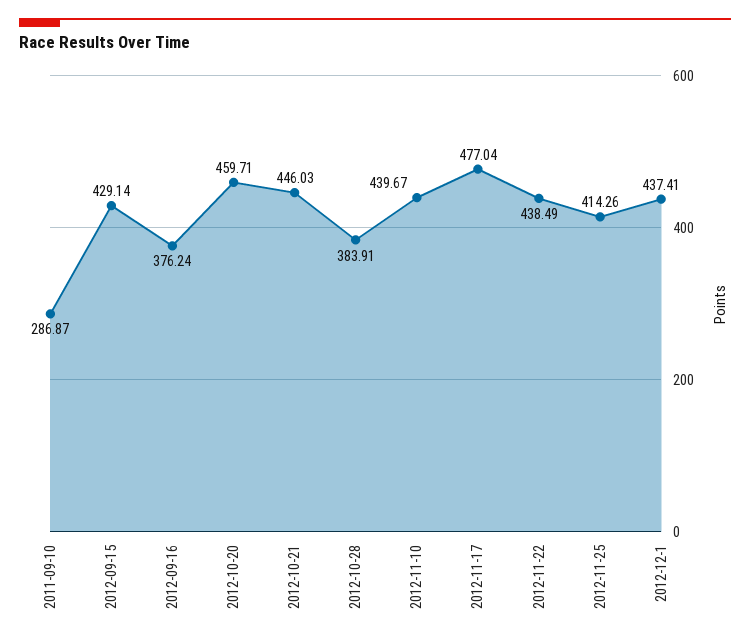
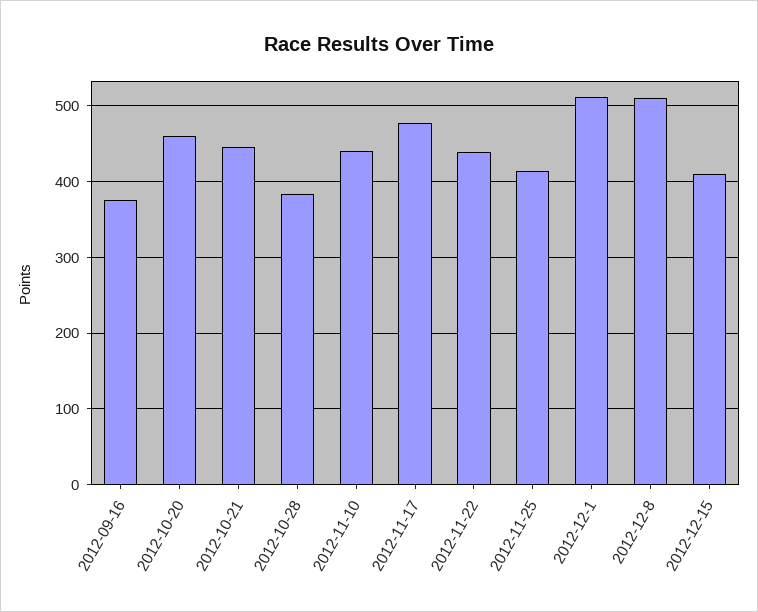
2011-09-10: 286.87 -> none
2012-09-15: 429.14 -> none
2012-12-1: 437.41 -> 510
2012-12-8: none -> 510
2012-12-15: none -> 410

